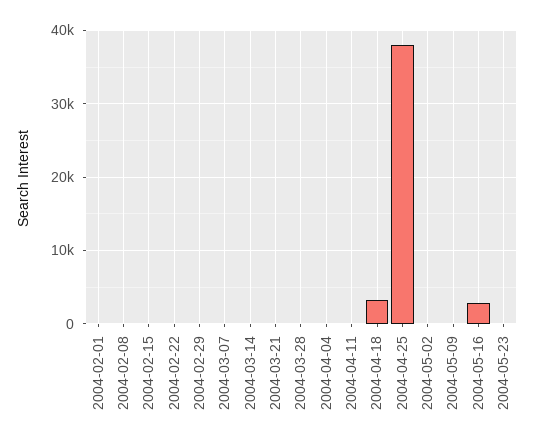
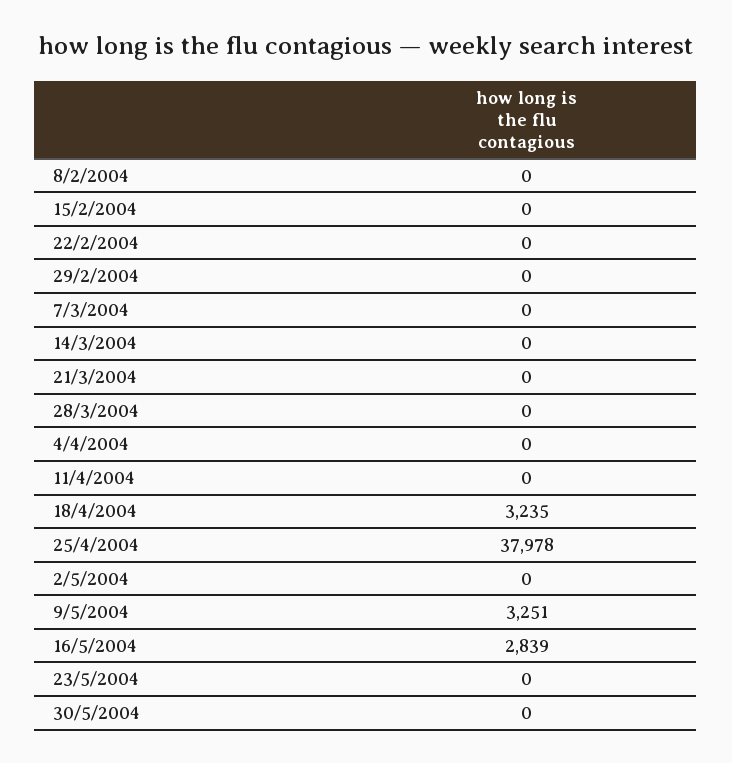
2004-02-01: 0 -> none
2004-05-09: 0 -> 3251
30/5/2004: none -> 0

